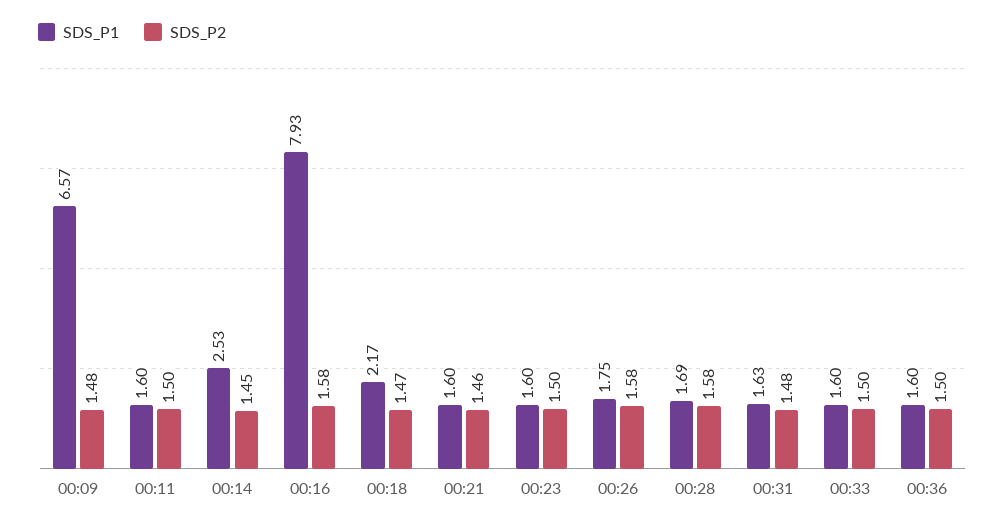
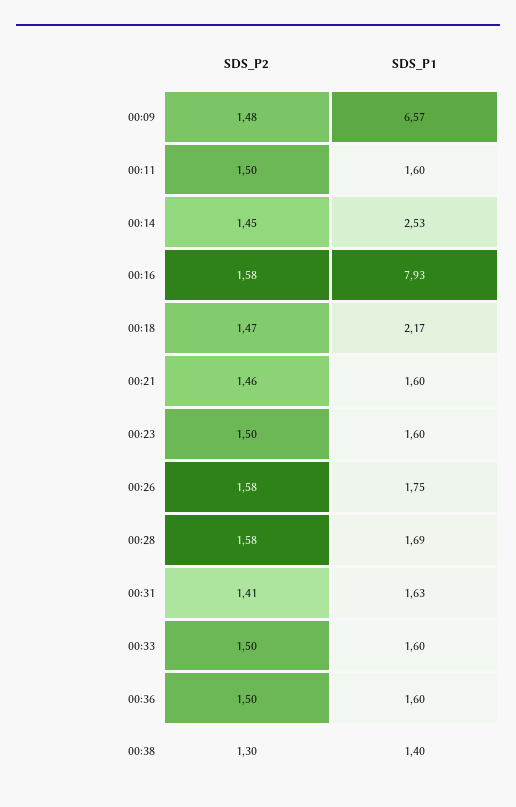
SDS_P2, 00:31: 1.48 -> 1.41
SDS_P2, 00:38: none -> 1.3
SDS_P1, 00:38: none -> 1.4

